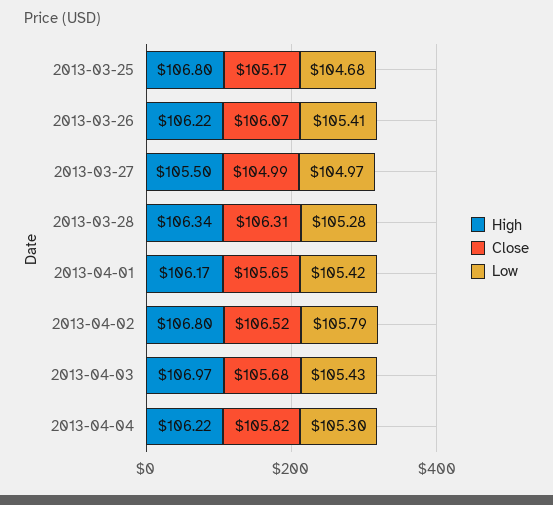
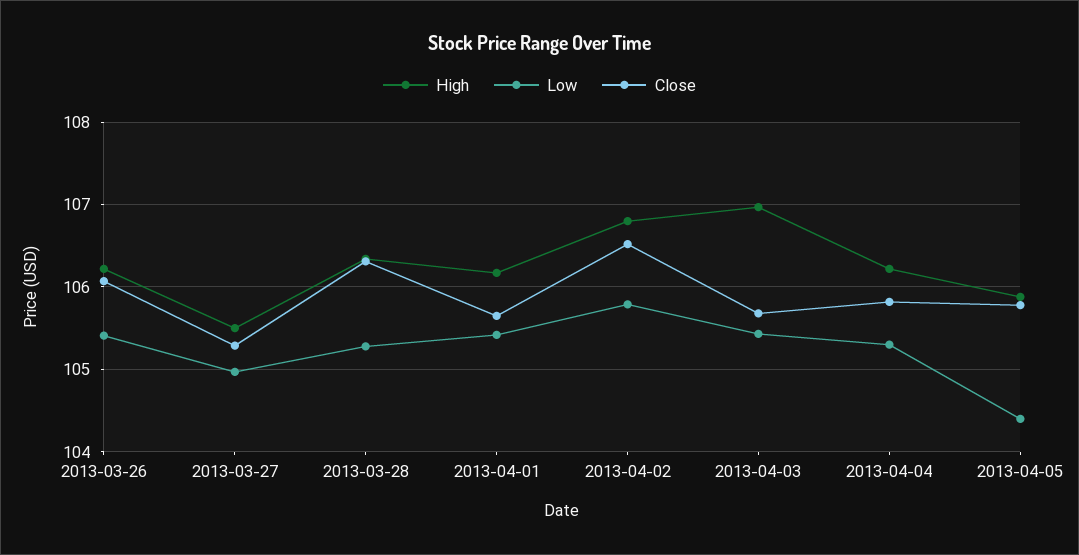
High, 2013-03-25: 106.8 -> none
Close, 2013-03-25: 105.17 -> none
Low, 2013-03-25: 104.68 -> none
Close, 2013-03-27: 104.99 -> 105.3
High, 2013-04-05: none -> 105.9
Low, 2013-04-05: none -> 104.4
Close, 2013-04-05: none -> 105.8

